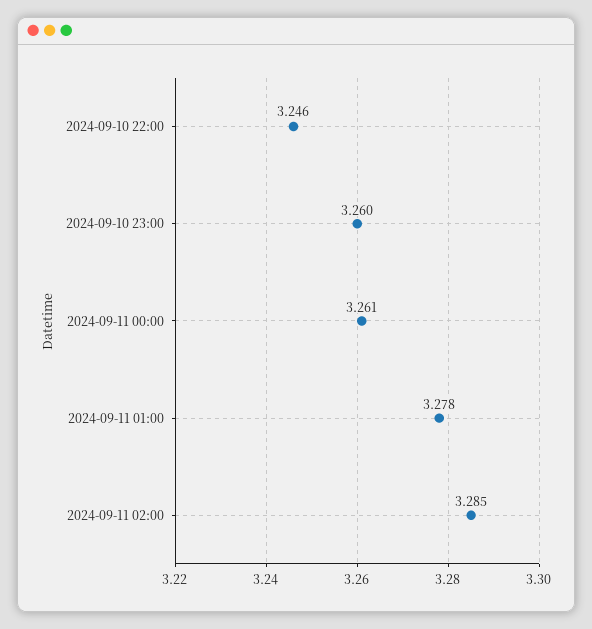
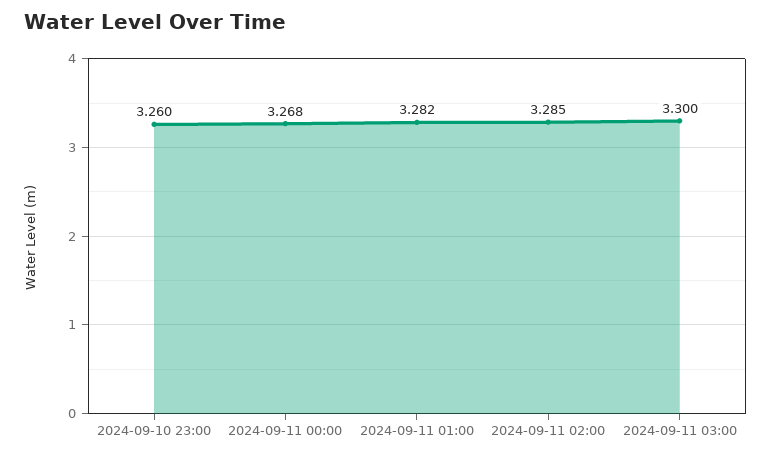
2024-09-10 22:00: 3.246 -> none
2024-09-11 00:00: 3.261 -> 3.268
2024-09-11 01:00: 3.278 -> 3.282
2024-09-11 03:00: none -> 3.3

